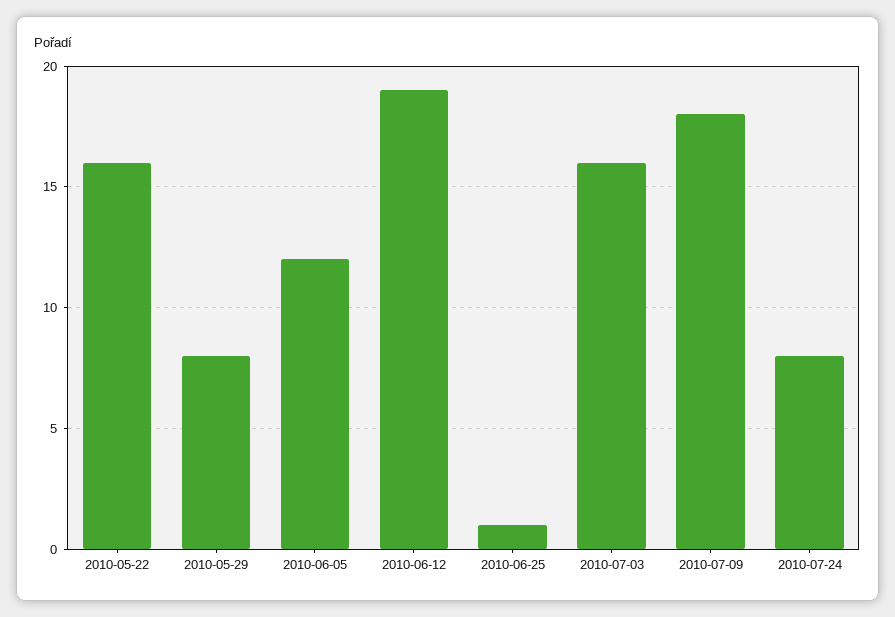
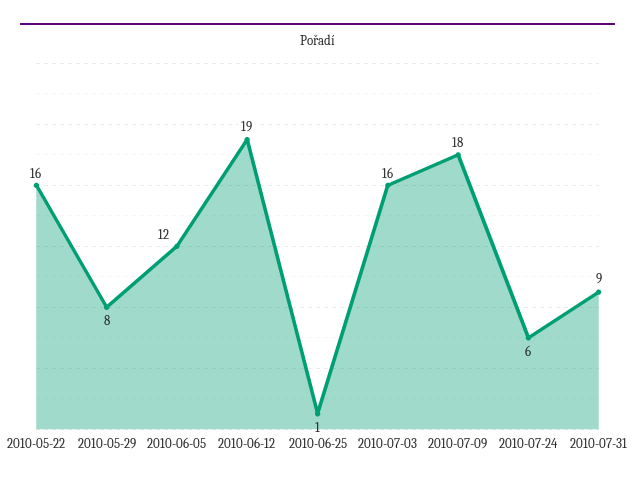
2010-07-24: 8 -> 6
2010-07-31: none -> 9

